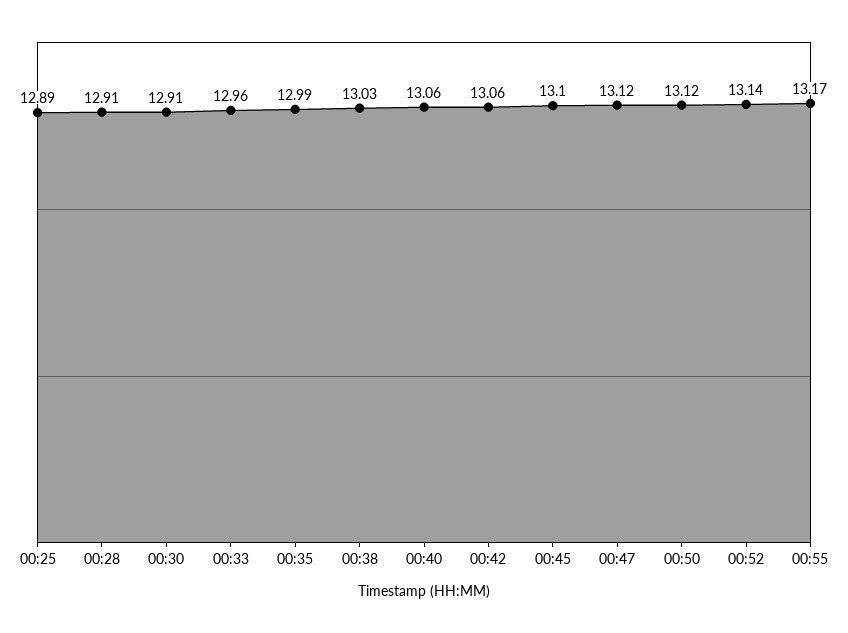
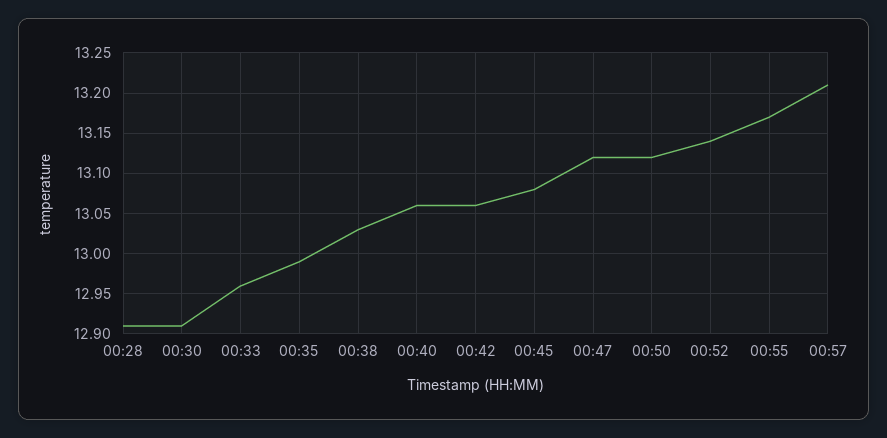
00:25: 12.89 -> none
00:45: 13.1 -> 13.08
00:57: none -> 13.21

